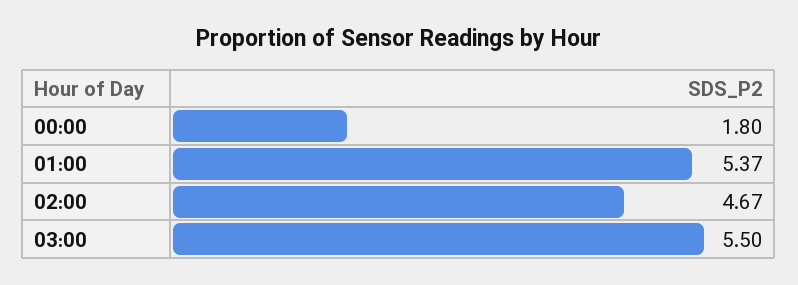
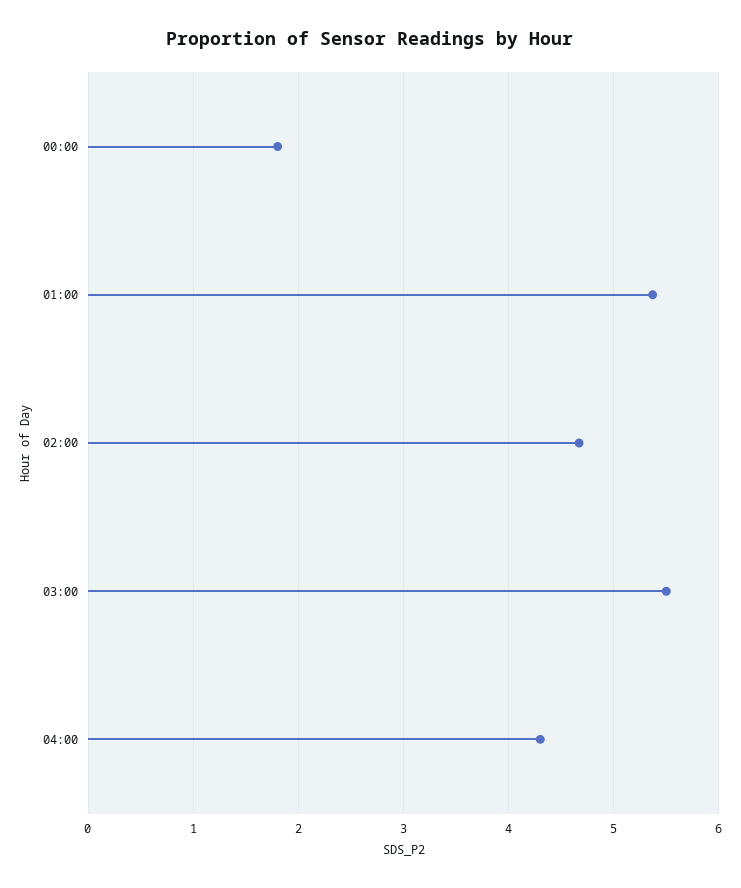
04:00: none -> 4.3

